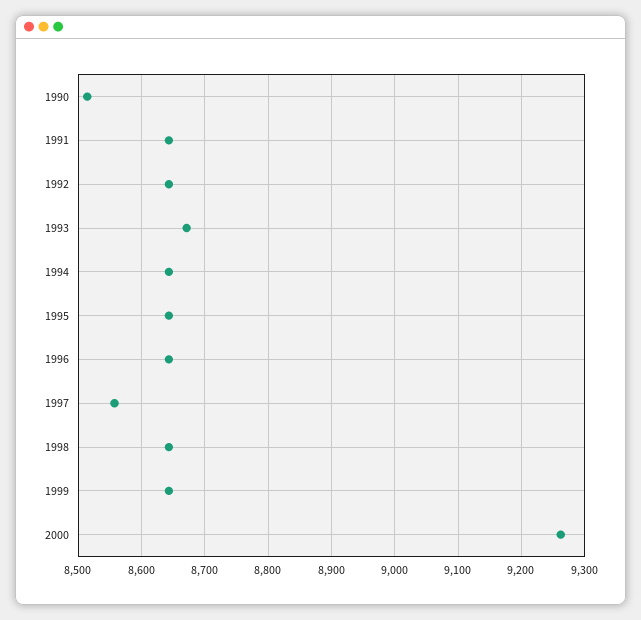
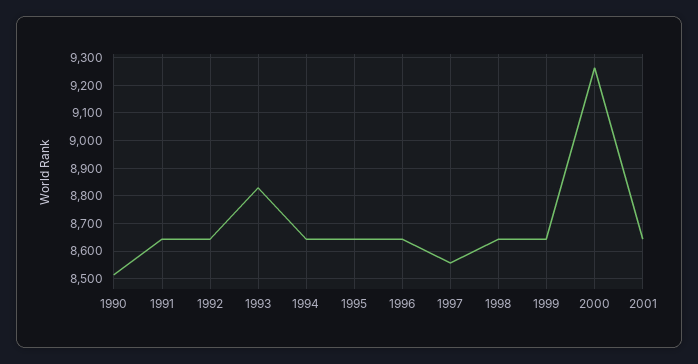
1993: 8670 -> 8825
2001: none -> 8650

